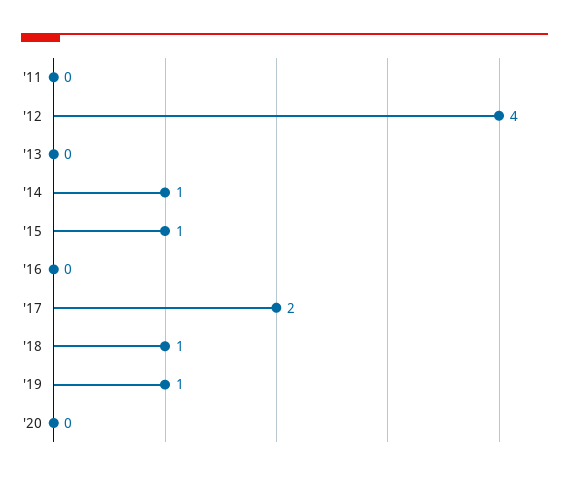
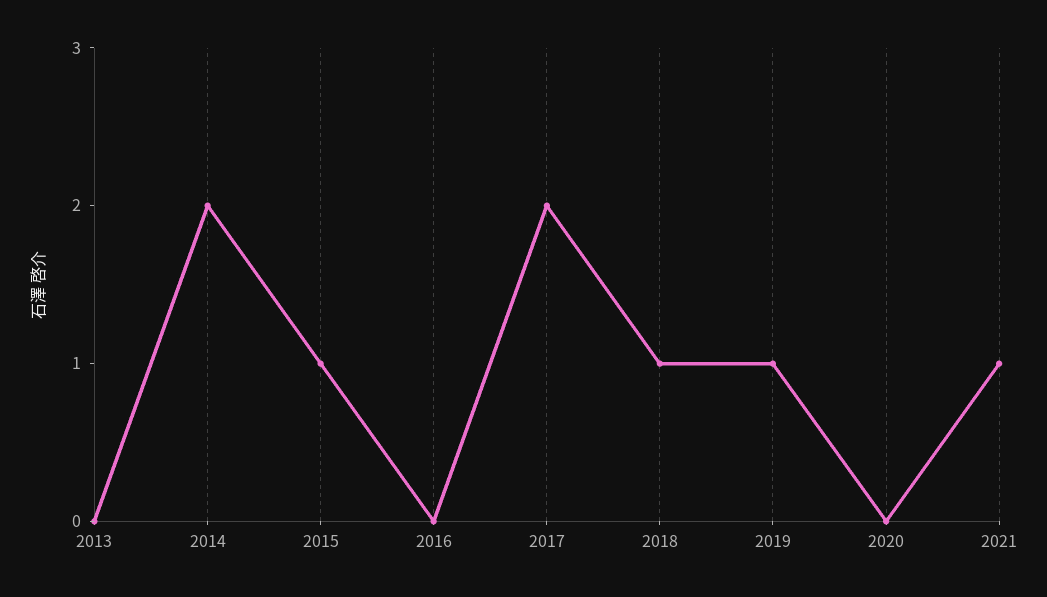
'11: 0 -> none
'12: 4 -> none
'14: 1 -> 2
2021: none -> 1

